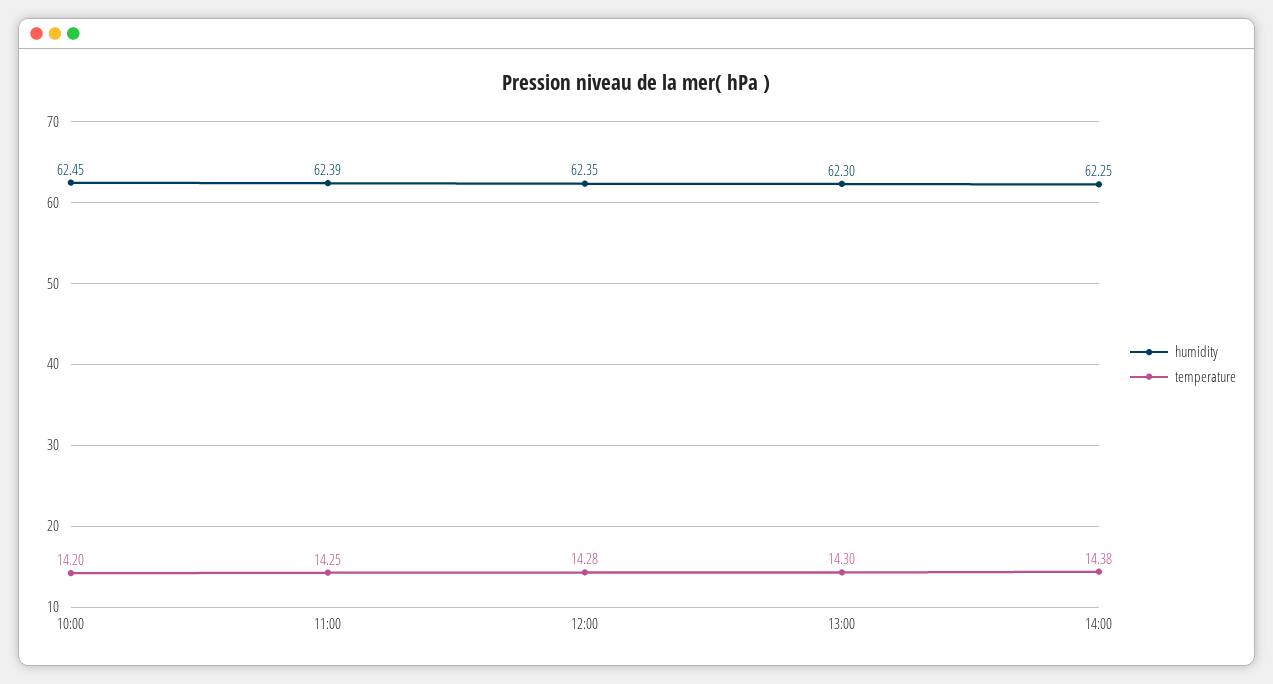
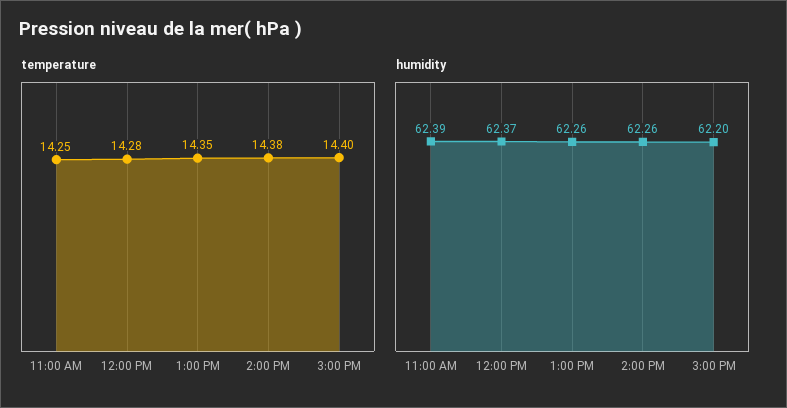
humidity, 10:00: 62.45 -> none
temperature, 10:00: 14.2 -> none
humidity, 12:00: 62.35 -> 62.37
humidity, 13:00: 62.3 -> 62.26
temperature, 13:00: 14.3 -> 14.35
humidity, 14:00: 62.25 -> 62.26
temperature, 3:00 PM: none -> 14.4
humidity, 3:00 PM: none -> 62.2

